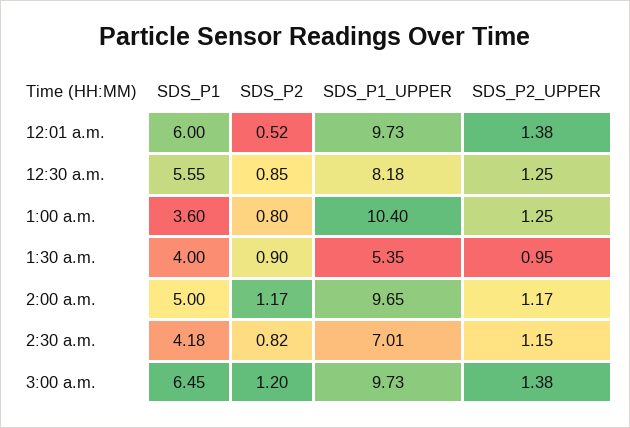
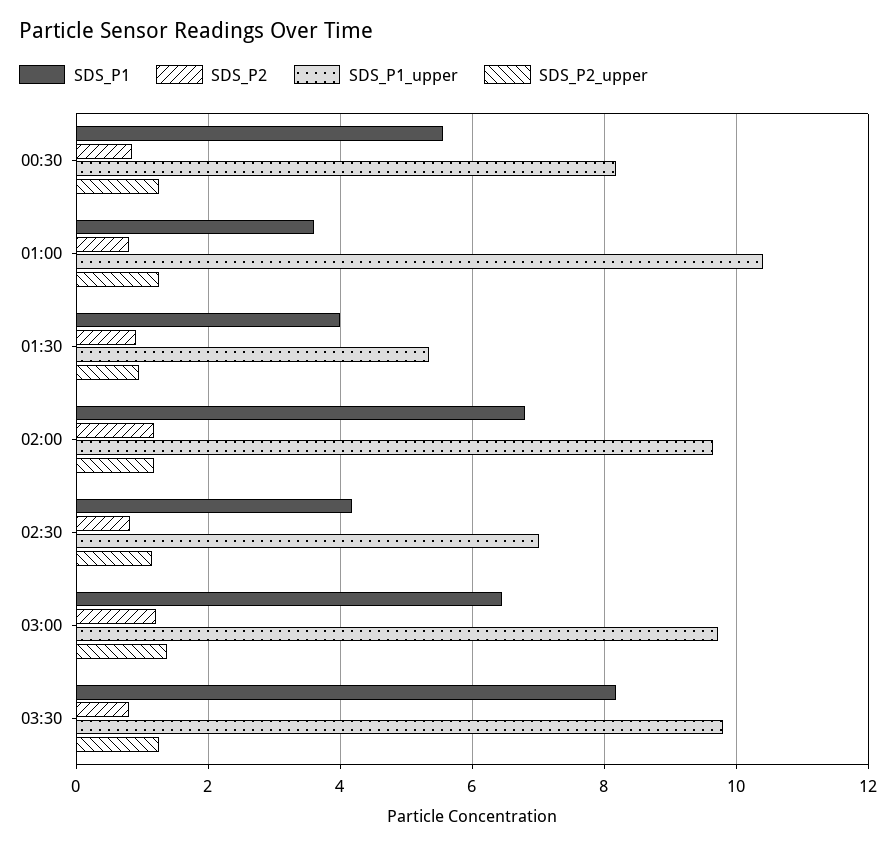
SDS_P1, 12:01 a.m.: 6 -> none
SDS_P2, 12:01 a.m.: 0.52 -> none
SDS_P1_UPPER, 12:01 a.m.: 9.73 -> none
SDS_P2_UPPER, 12:01 a.m.: 1.38 -> none
SDS_P1, 2:00 a.m.: 5 -> 6.8
SDS_P1, 03:30: none -> 8.2
SDS_P2, 03:30: none -> 0.8
SDS_P1_UPPER, 03:30: none -> 9.8
SDS_P2_UPPER, 03:30: none -> 1.2

